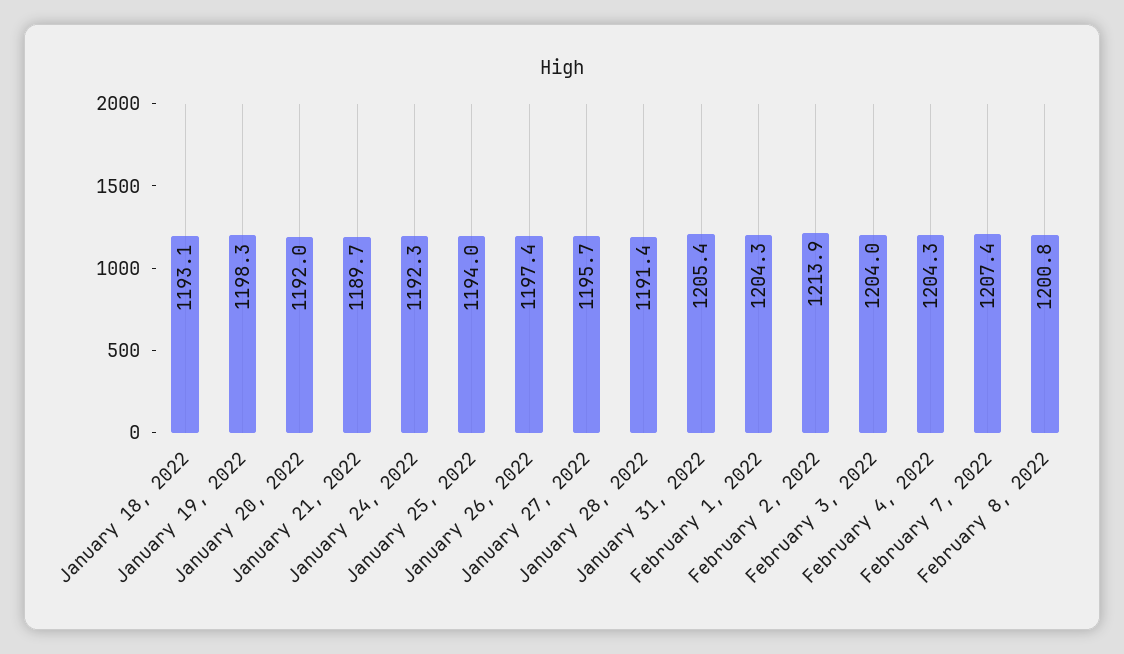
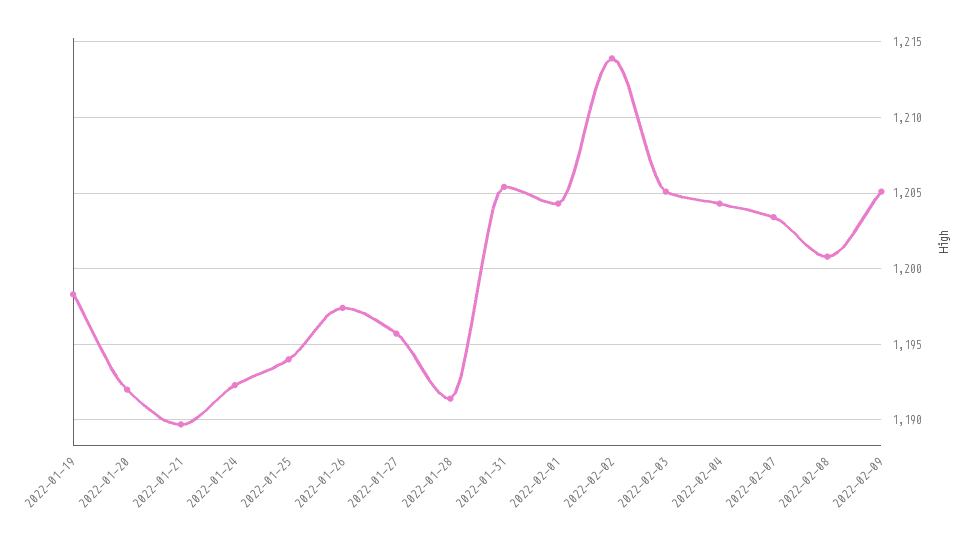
January 18, 2022: 1193.1 -> none
February 3, 2022: 1204 -> 1205
February 7, 2022: 1207.4 -> 1203.5
2022-02-09: none -> 1205

